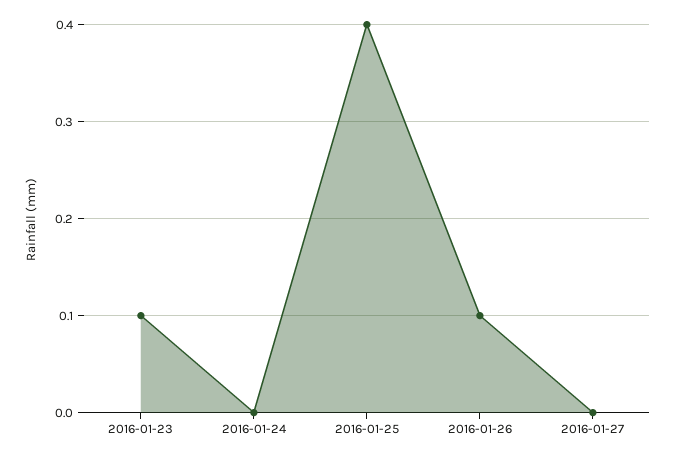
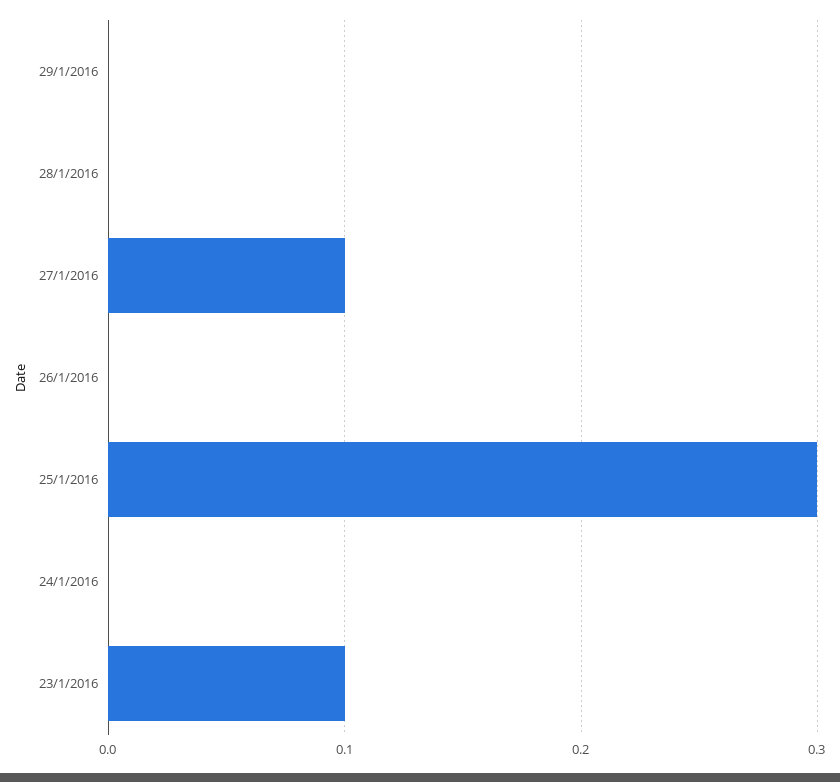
2016-01-25: 0.4 -> 0.3
2016-01-26: 0.1 -> 0
2016-01-27: 0 -> 0.1
29/1/2016: none -> 0
28/1/2016: none -> 0

